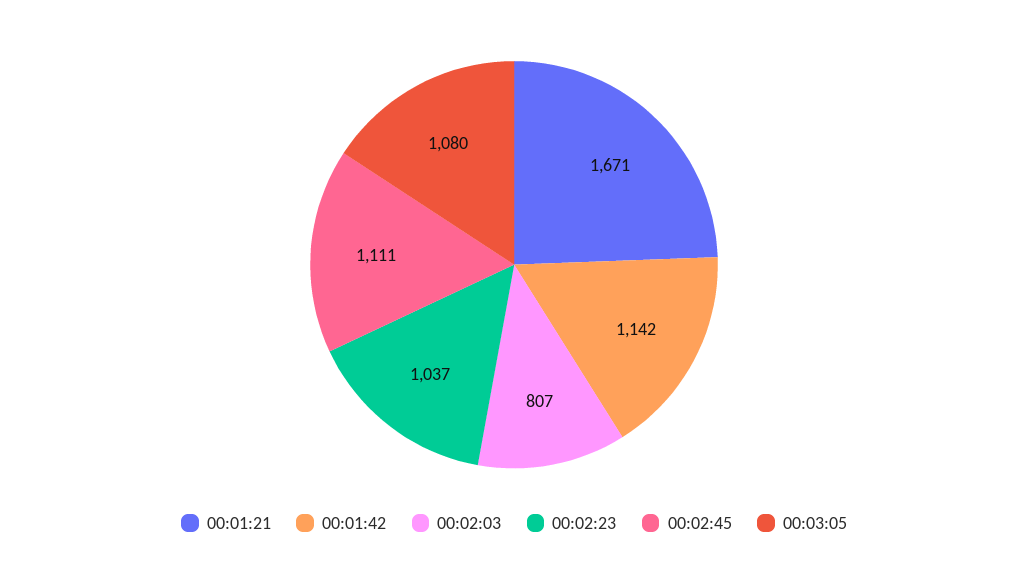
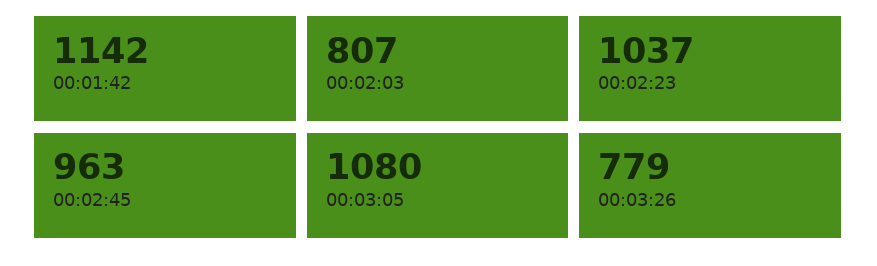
00:01:21: 1671 -> none
00:02:45: 1111 -> 963
00:03:26: none -> 779

